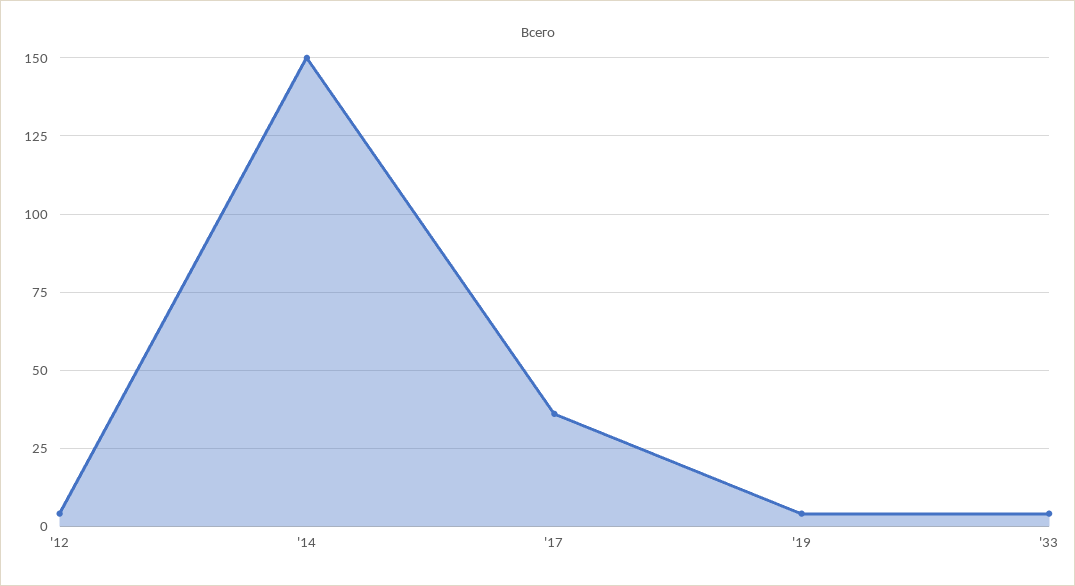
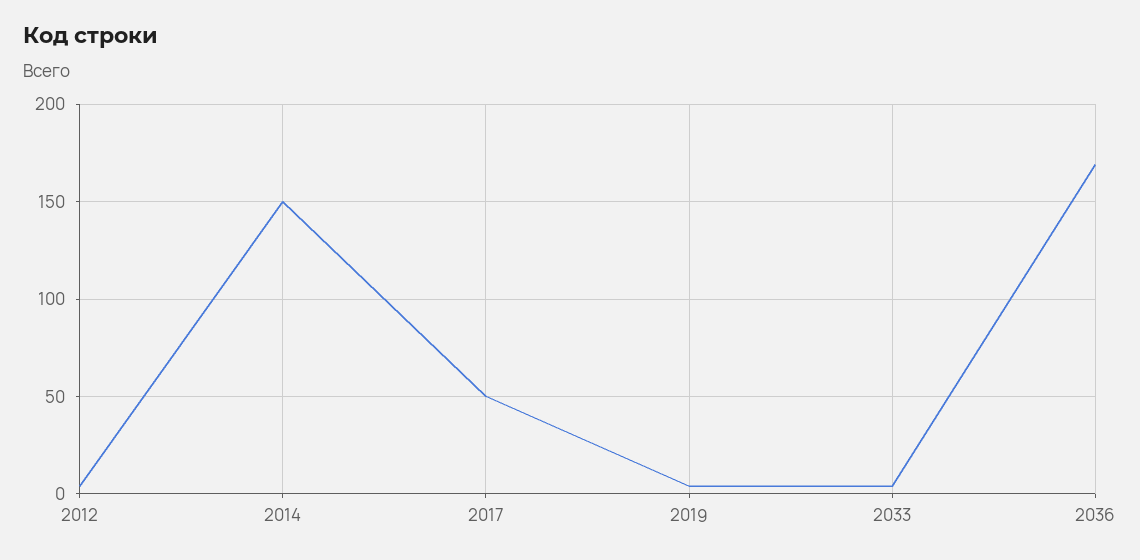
'17: 35 -> 50
2036: none -> 170

